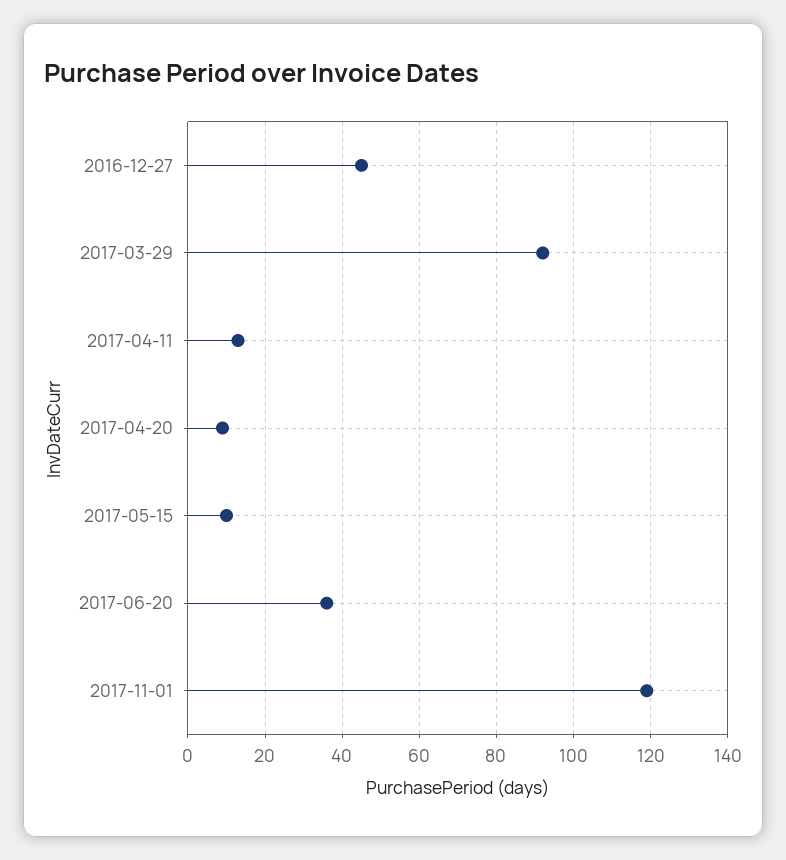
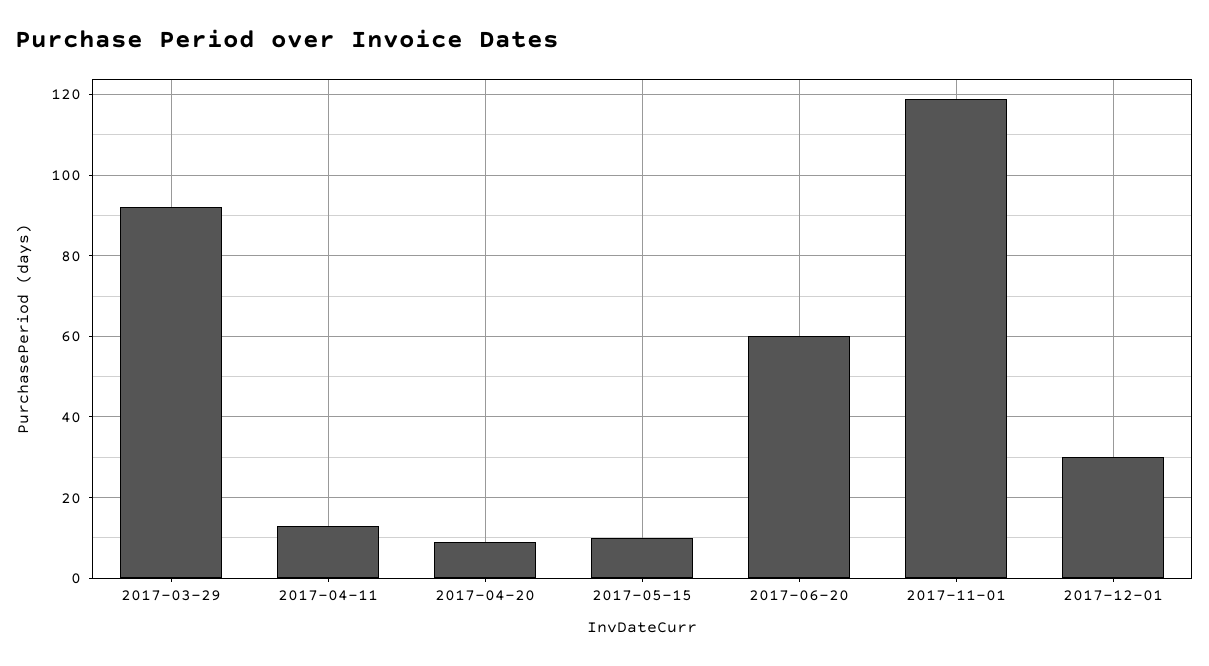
2016-12-27: 45 -> none
2017-06-20: 35 -> 60
2017-12-01: none -> 30

